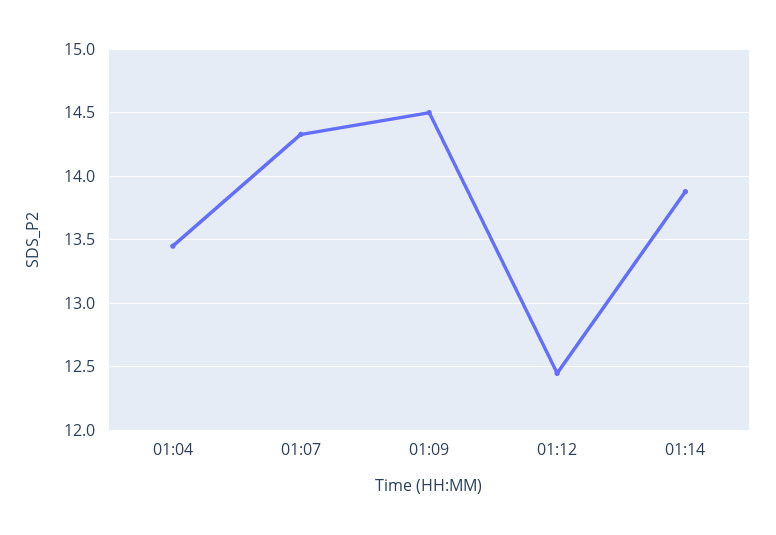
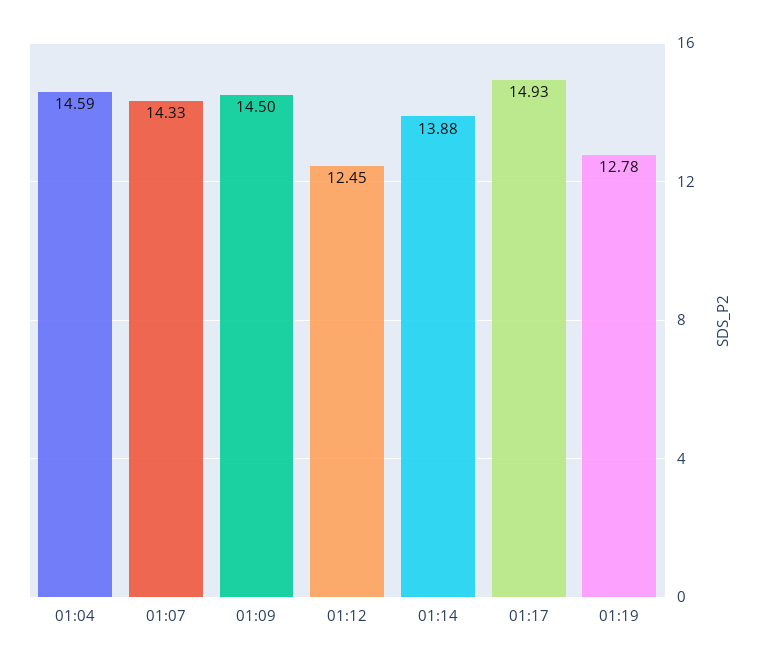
01:04: 13.45 -> 14.59
01:17: none -> 14.93
01:19: none -> 12.78

